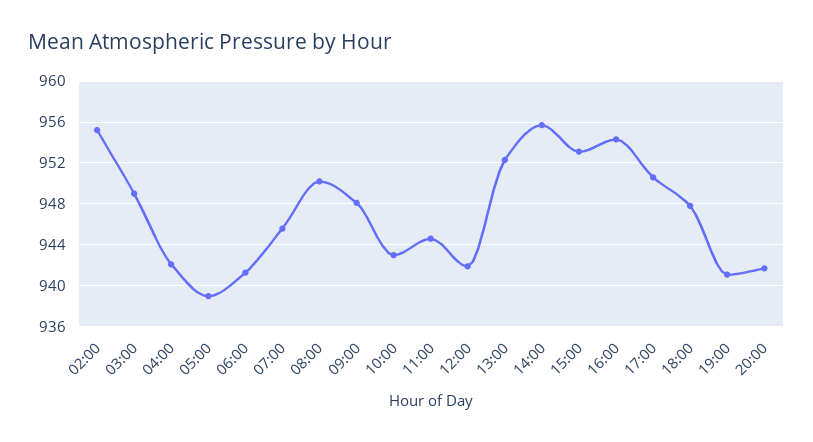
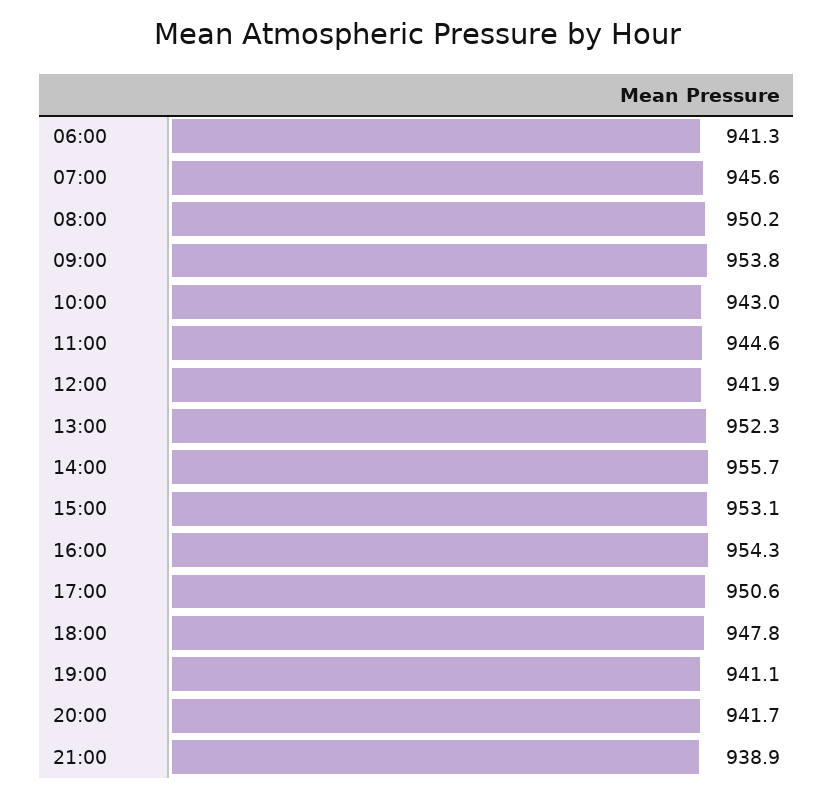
02:00: 955 -> none
03:00: 949 -> none
04:00: 942 -> none
05:00: 939 -> none
09:00: 948 -> 953.8
21:00: none -> 938.9

